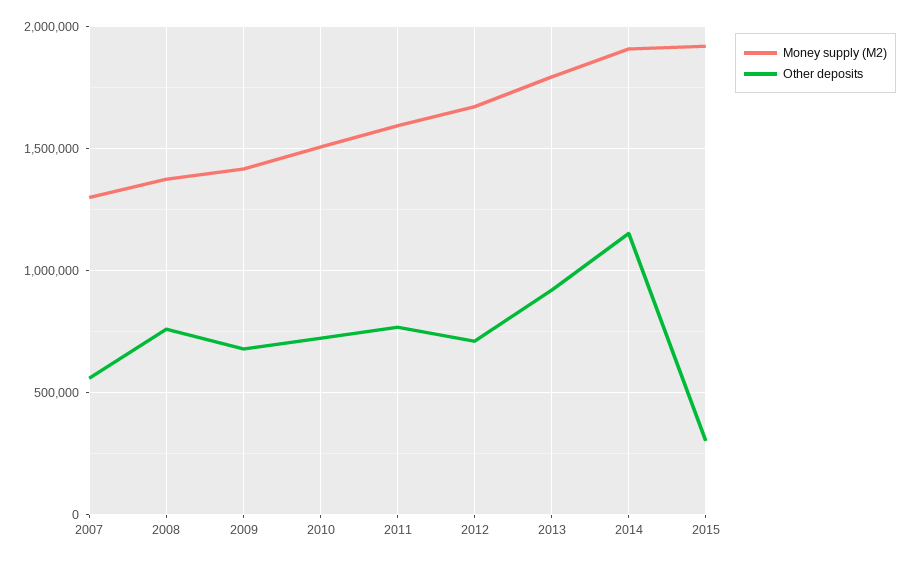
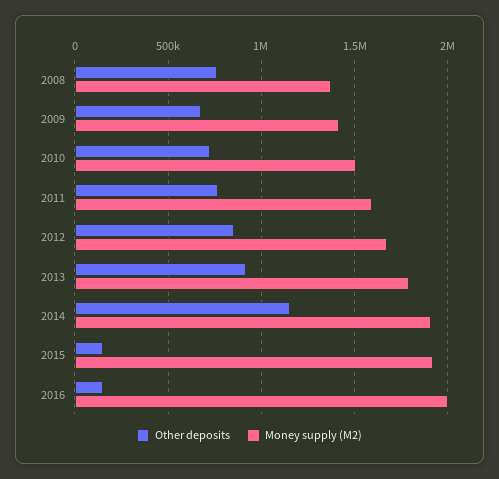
Money supply (M2), 2007: 1300000 -> none
Other deposits, 2007: 550000 -> none
Other deposits, 2012: 700000 -> 850000
Other deposits, 2015: 300000 -> 150000
Other deposits, 2016: none -> 150000
Money supply (M2), 2016: none -> 2000000

